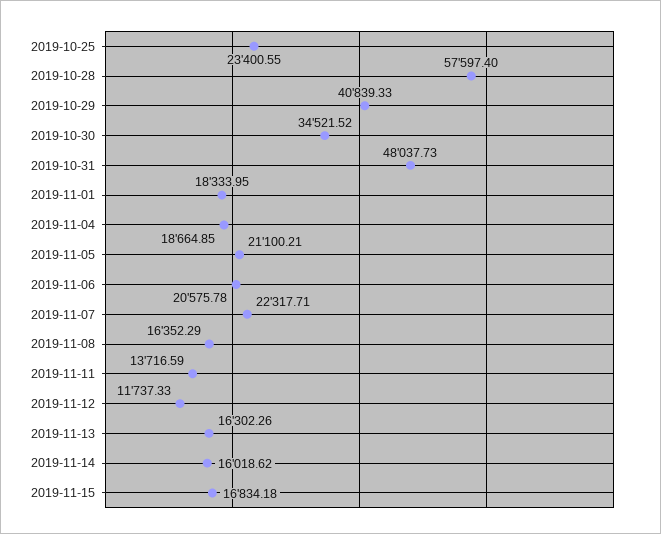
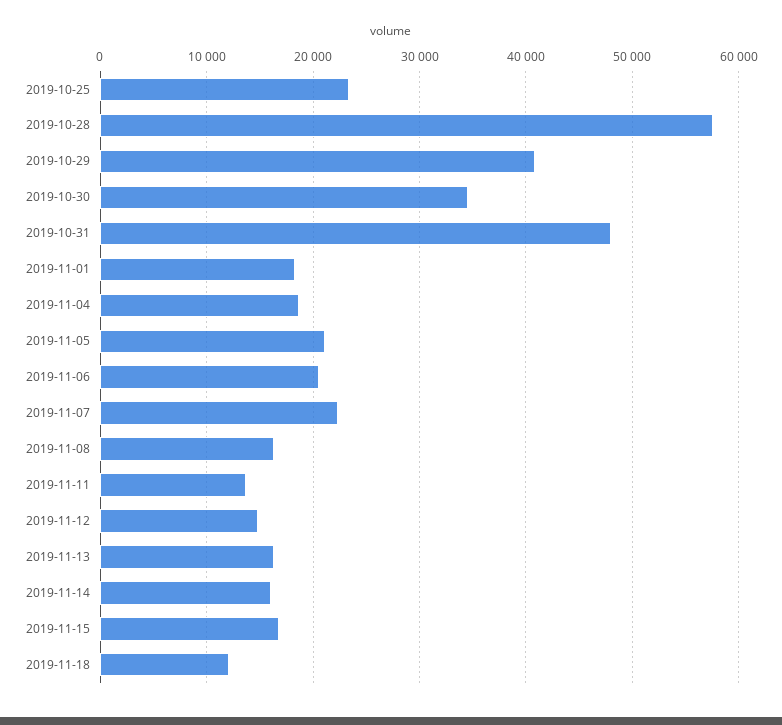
2019-11-12: 11737.33 -> 15000
2019-11-18: none -> 12000

